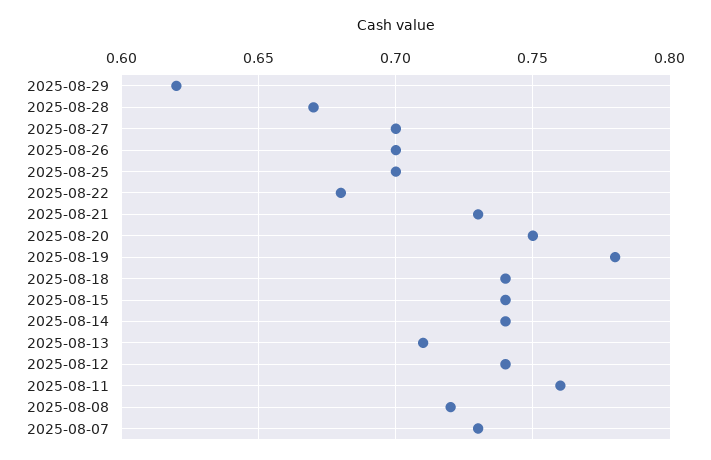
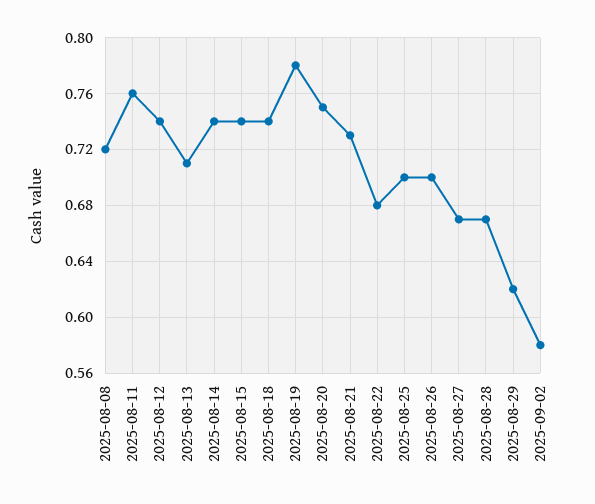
2025-08-27: 0.7 -> 0.67
2025-08-07: 0.73 -> none
2025-09-02: none -> 0.58

